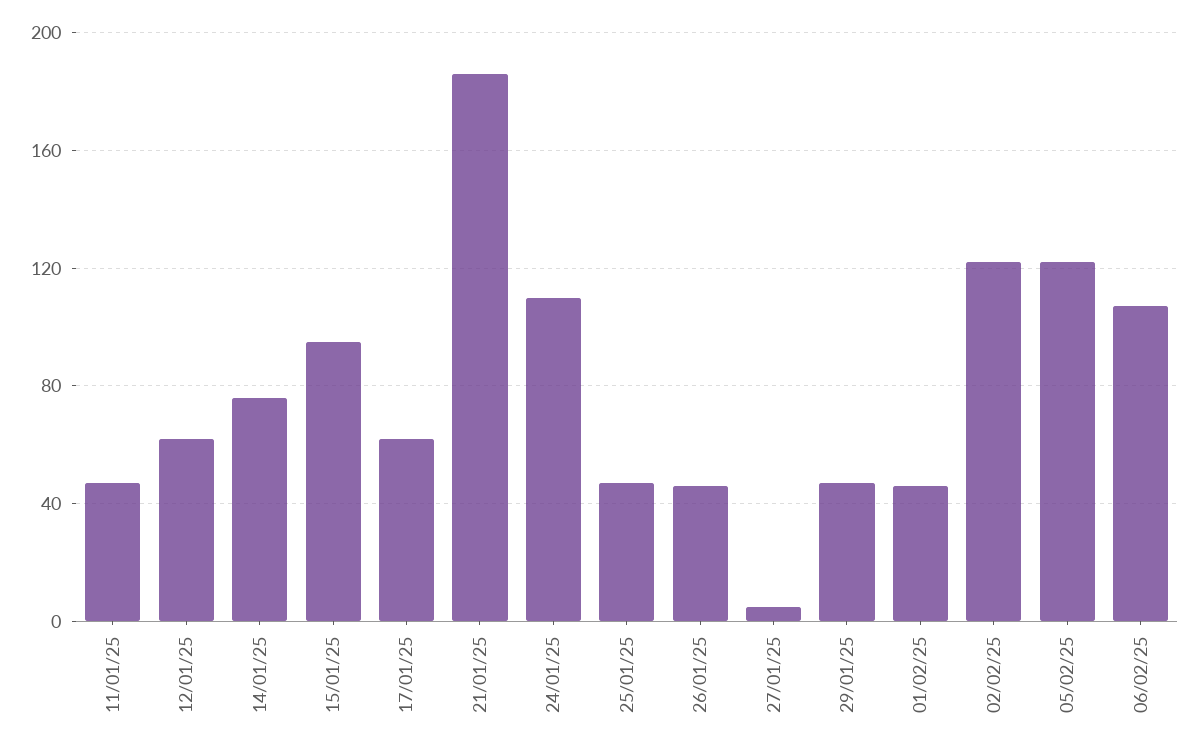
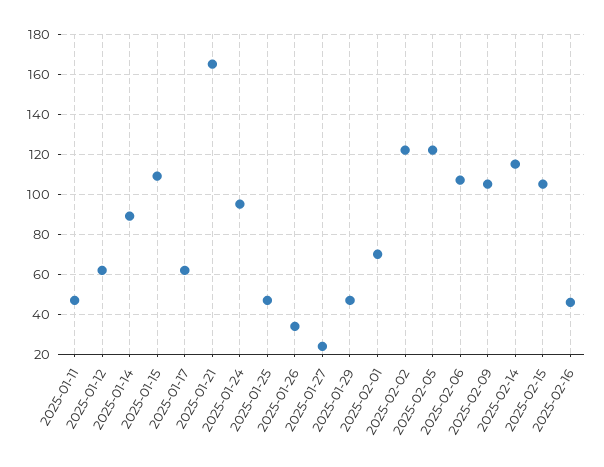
14/01/25: 75 -> 90
15/01/25: 95 -> 110
21/01/25: 185 -> 165
24/01/25: 110 -> 95
26/01/25: 45 -> 35
27/01/25: 5 -> 25
01/02/25: 45 -> 70
2025-02-09: none -> 105
2025-02-14: none -> 115
2025-02-15: none -> 105
2025-02-16: none -> 45

